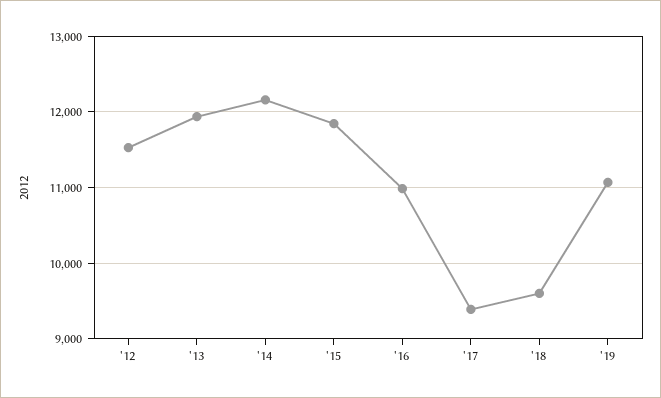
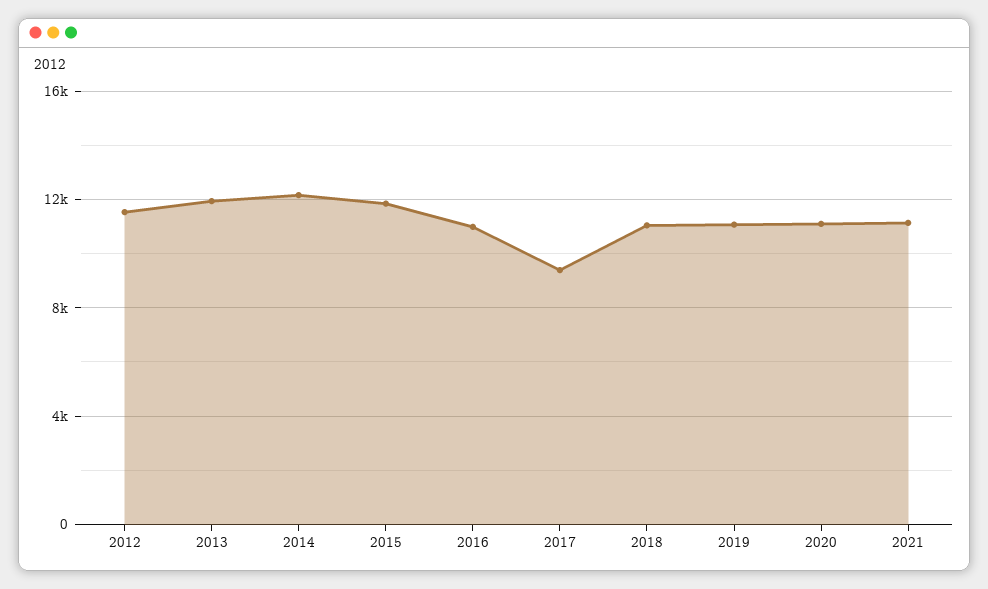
'18: 9600 -> 11000
2020: none -> 11000
2021: none -> 11000

